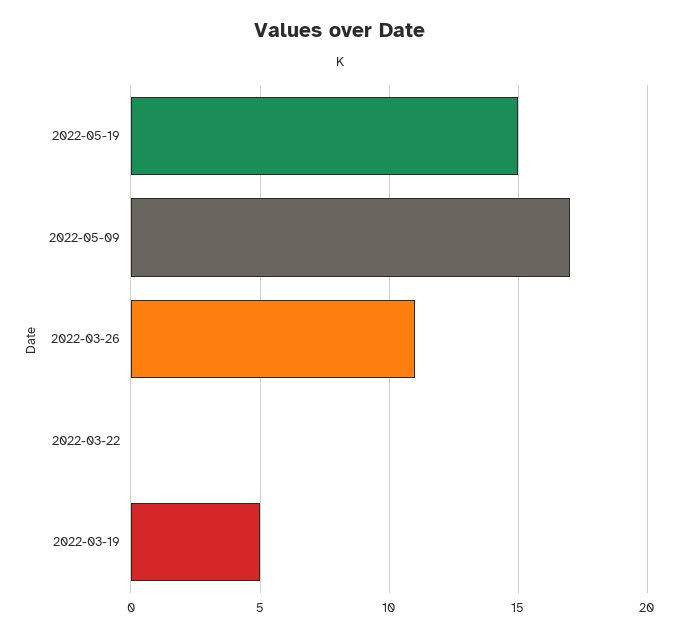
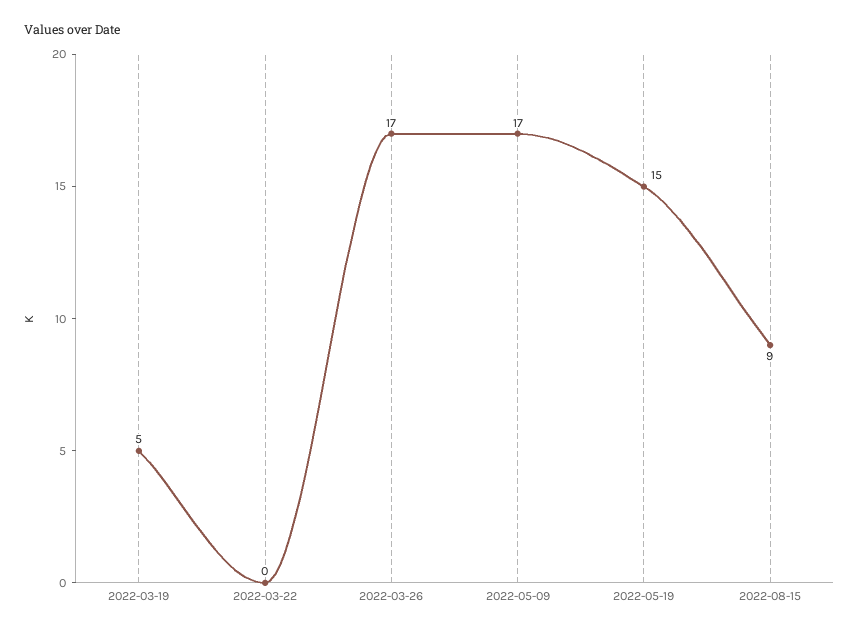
2022-03-26: 11 -> 17
2022-08-15: none -> 9

